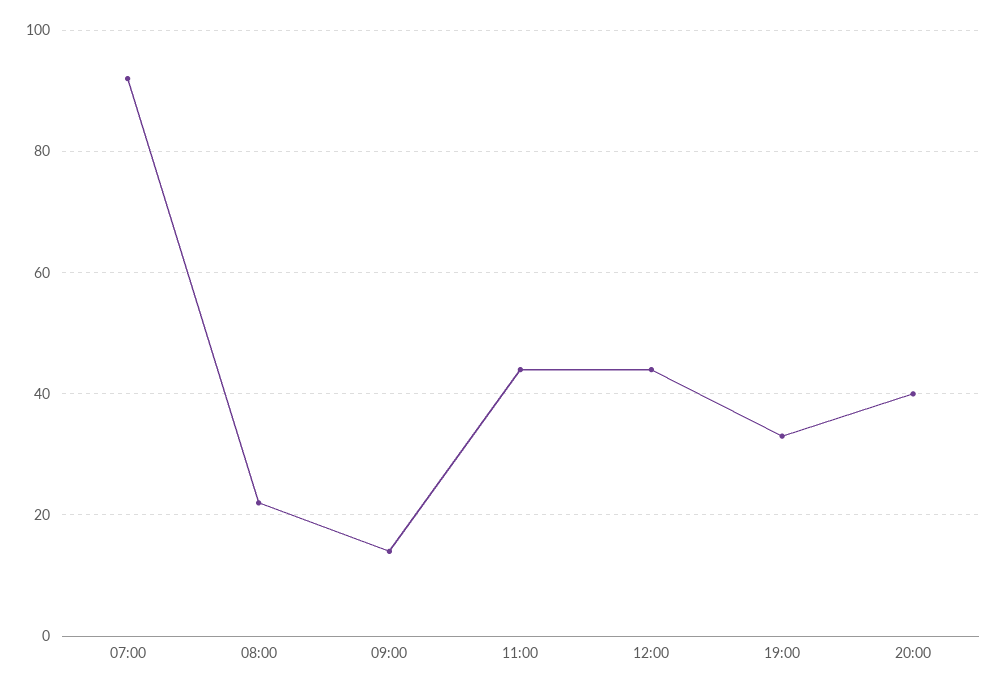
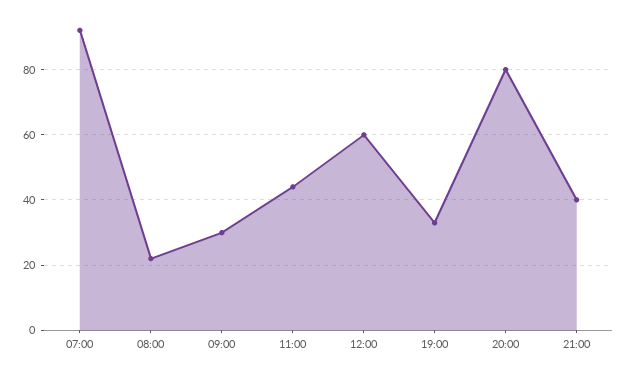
09:00: 15 -> 30
12:00: 45 -> 60
20:00: 40 -> 80
21:00: none -> 40

